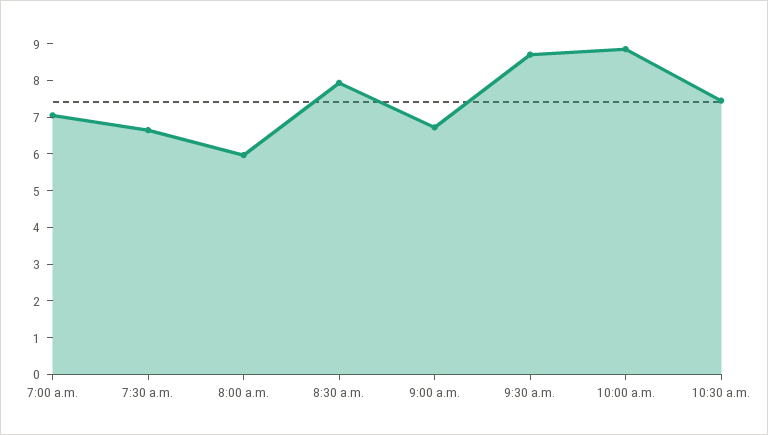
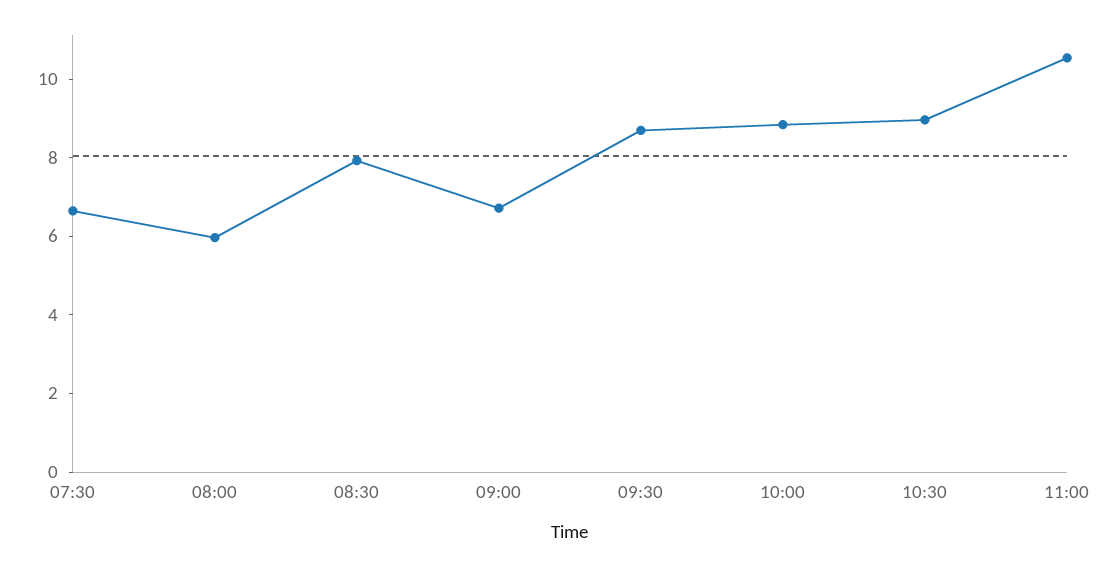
7:00 a.m.: 7 -> none
10:30 a.m.: 7.5 -> 9
11:00: none -> 10.5

